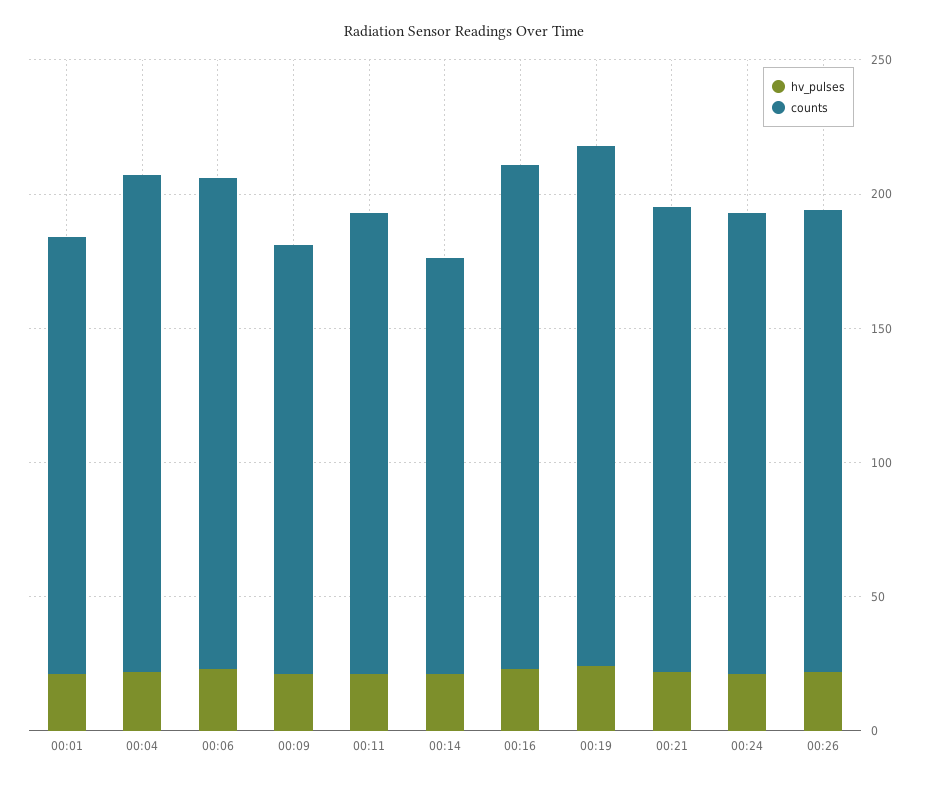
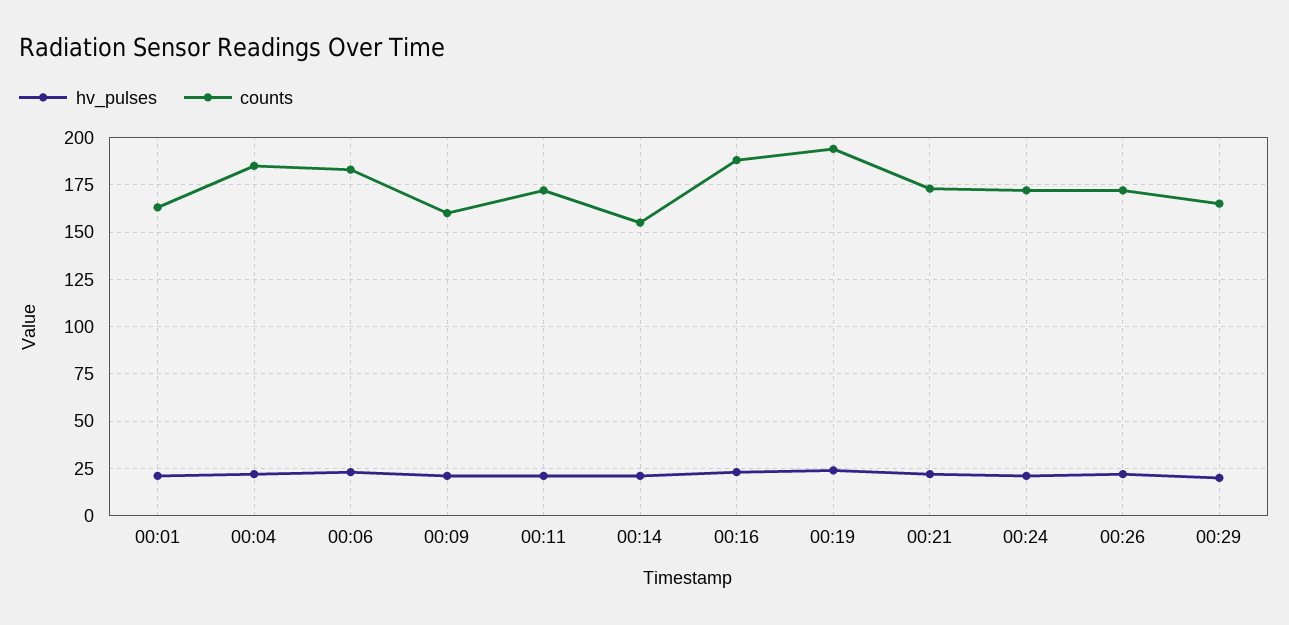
hv_pulses, 00:29: none -> 20
counts, 00:29: none -> 165

